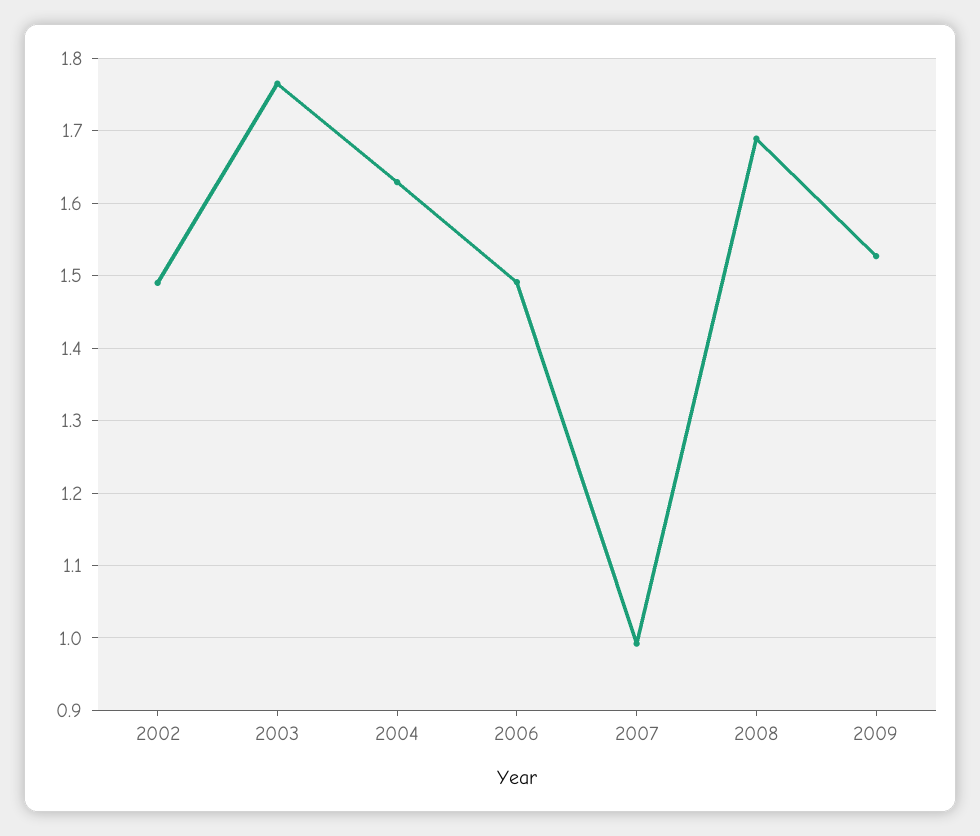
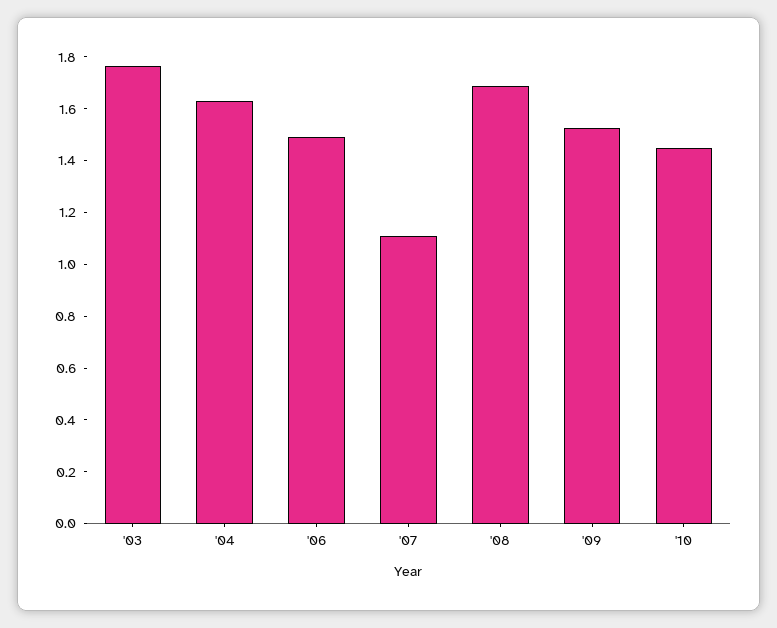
2002: 1.49 -> none
2007: 0.99 -> 1.1
'10: none -> 1.45

